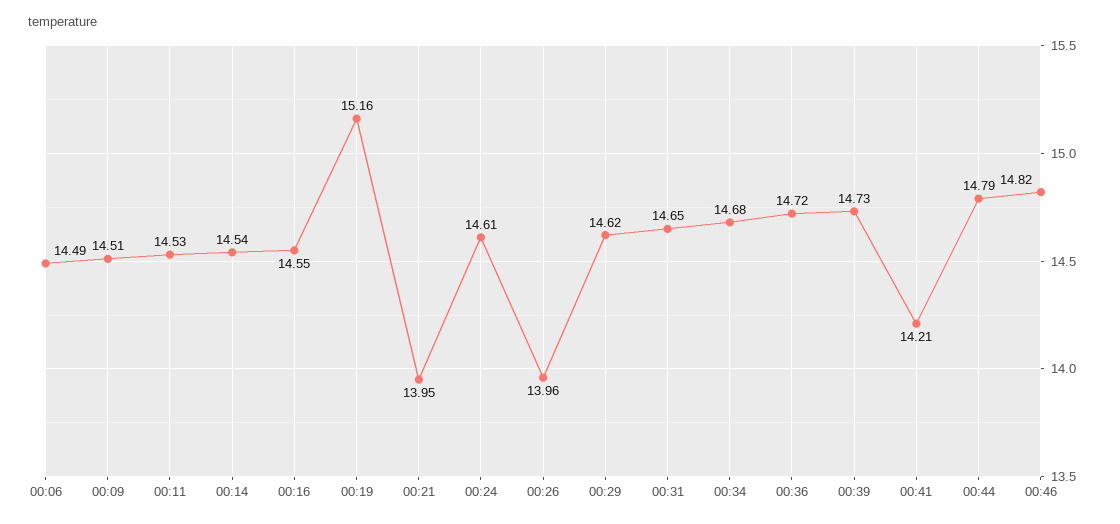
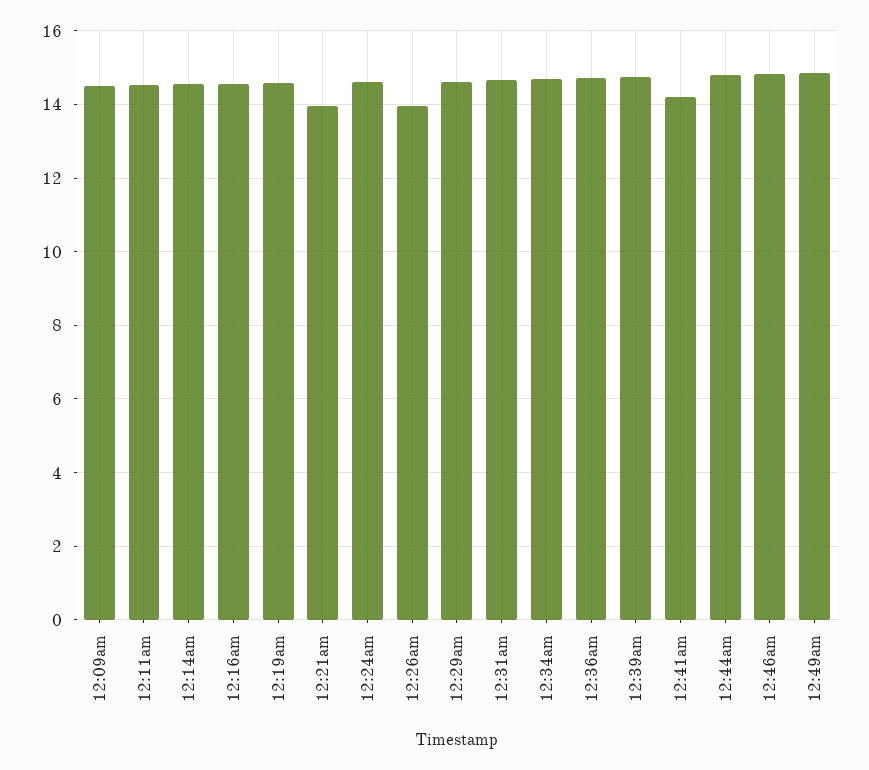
00:06: 14.49 -> none
00:19: 15.16 -> 14.6
12:49am: none -> 14.8

